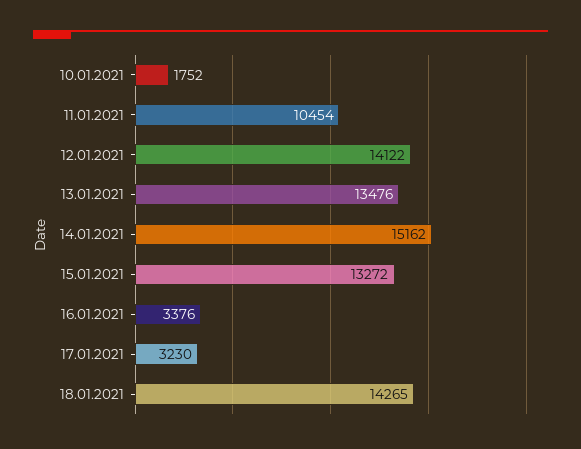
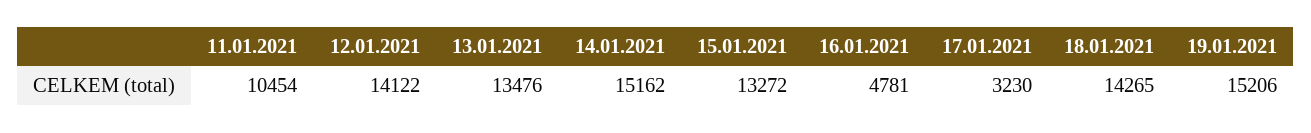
10.01.2021: 1752 -> none
16.01.2021: 3376 -> 4781
19.01.2021: none -> 15206

